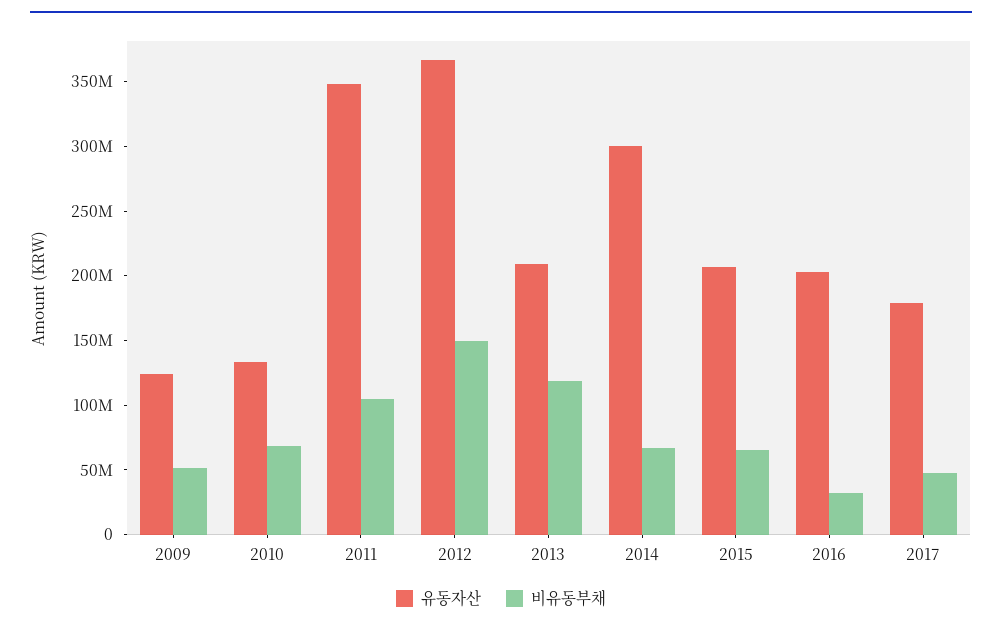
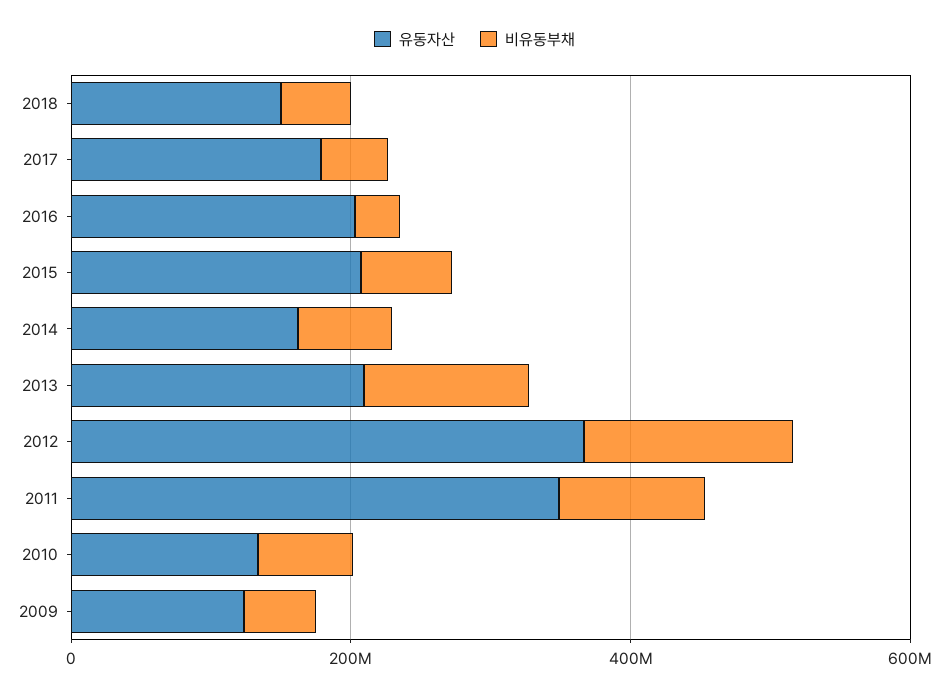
유동자산, 2014: 300000000 -> 150000000
유동자산, 2018: none -> 150000000
비유동부채, 2018: none -> 50000000

